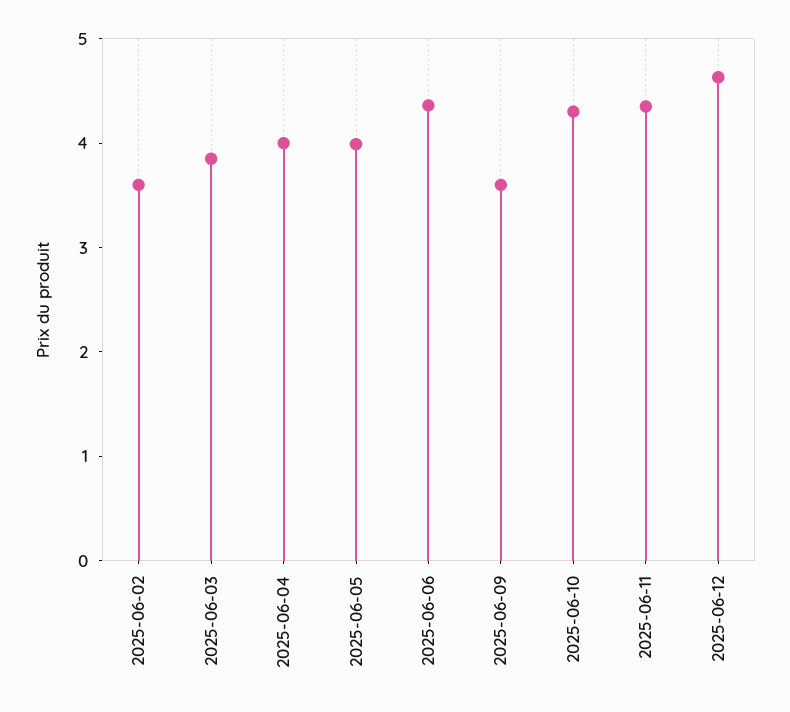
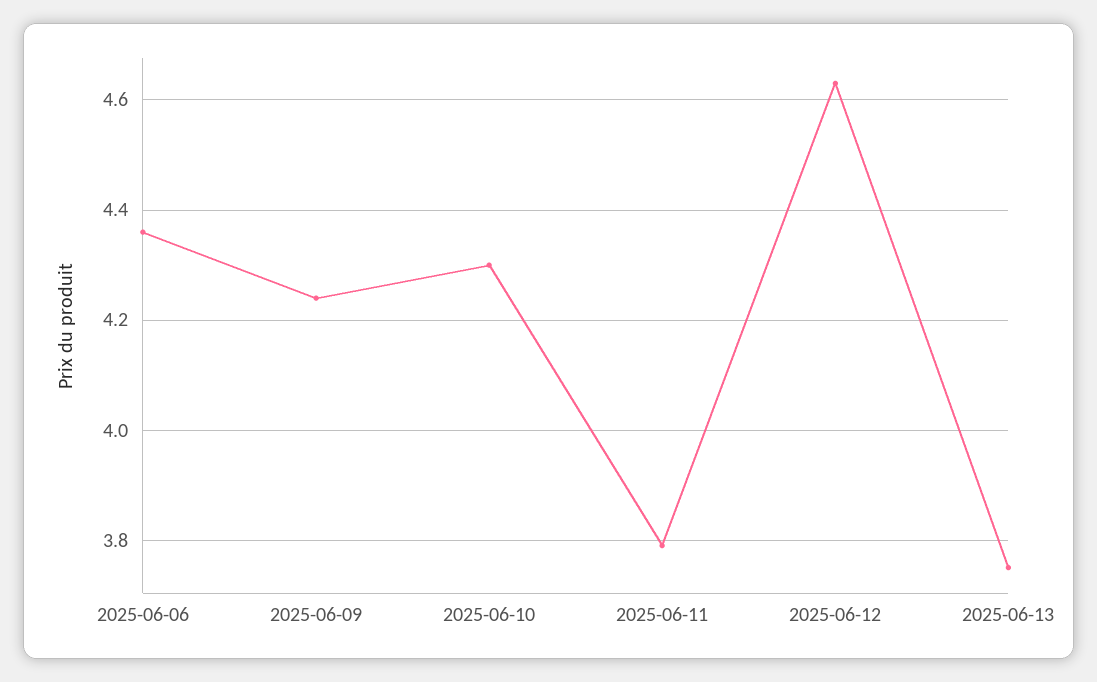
2025-06-02: 3.6 -> none
2025-06-03: 3.8 -> none
2025-06-04: 4 -> none
2025-06-05: 4 -> none
2025-06-09: 3.6 -> 4.25
2025-06-11: 4.4 -> 3.8
2025-06-13: none -> 3.75

